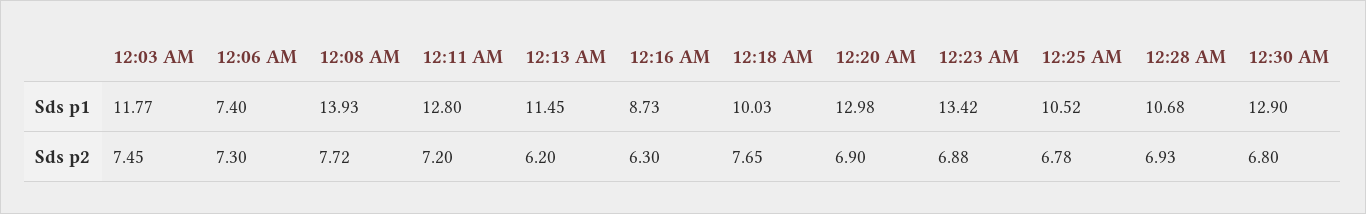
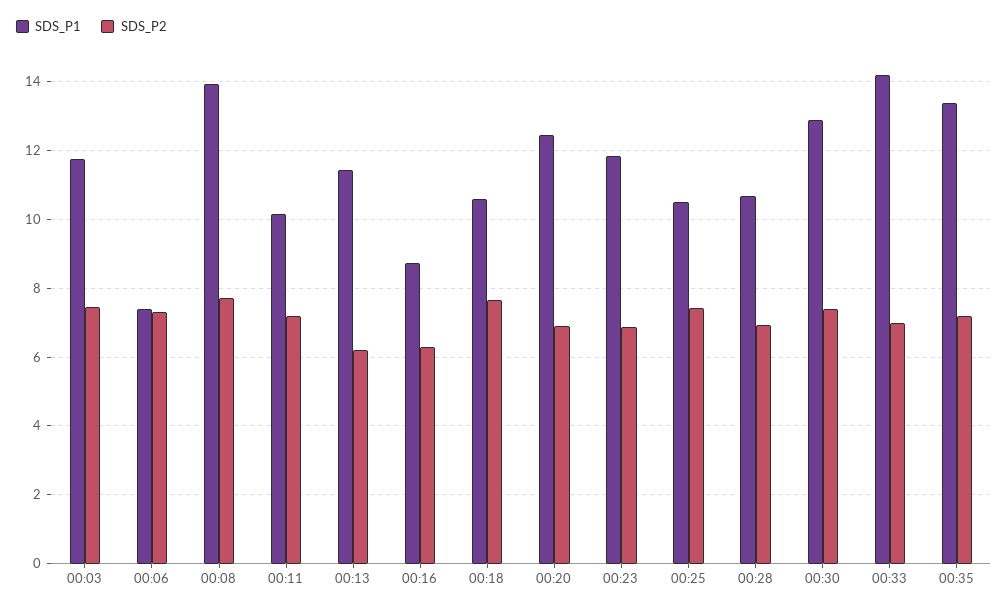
Sds p1, 12:11 AM: 12.8 -> 10.2
Sds p1, 12:18 AM: 10.03 -> 10.6
Sds p1, 12:20 AM: 12.98 -> 12.4
Sds p1, 12:23 AM: 13.42 -> 11.8
Sds p2, 12:25 AM: 6.78 -> 7.4
Sds p2, 12:30 AM: 6.8 -> 7.4
Sds p1, 00:33: none -> 14.2
Sds p2, 00:33: none -> 7
Sds p1, 00:35: none -> 13.4
Sds p2, 00:35: none -> 7.2

